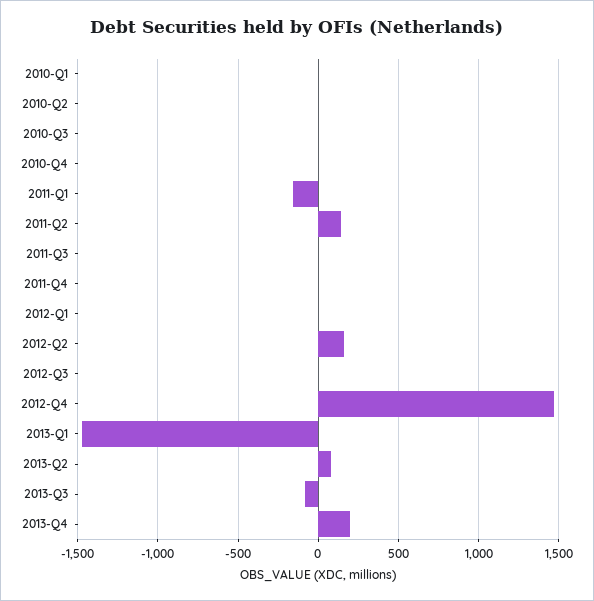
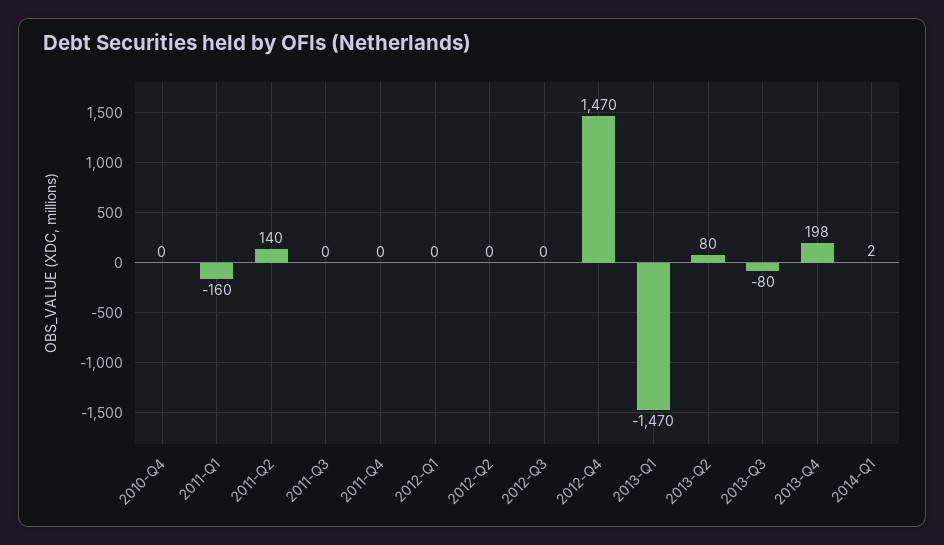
2010-Q1: 0 -> none
2010-Q2: 0 -> none
2010-Q3: 0 -> none
2012-Q2: 150 -> 0
2014-Q1: none -> 2

